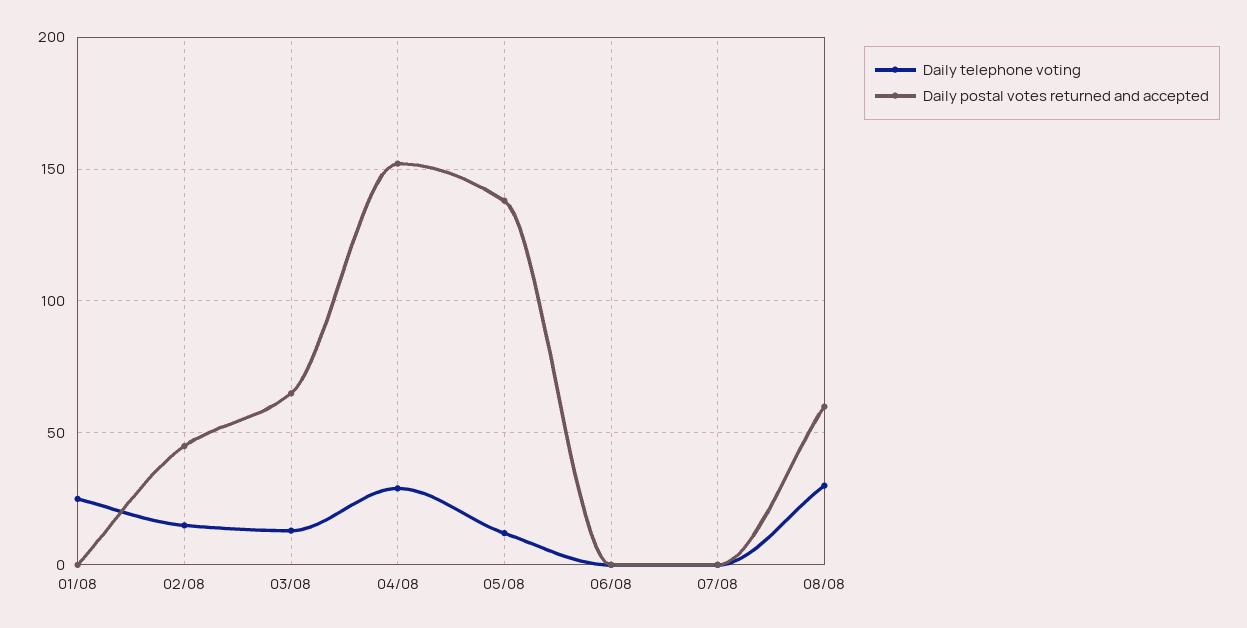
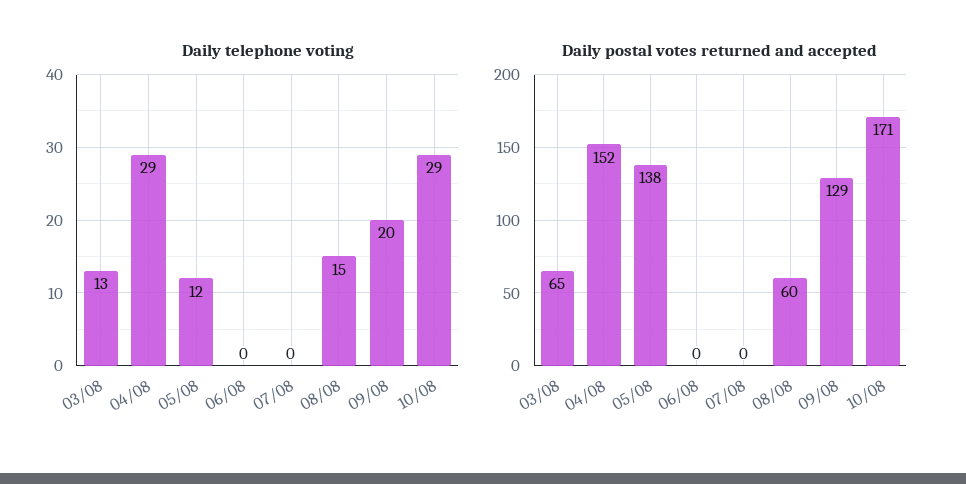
Daily telephone voting, 01/08: 25 -> none
Daily postal votes returned and accepted, 01/08: 0 -> none
Daily telephone voting, 02/08: 15 -> none
Daily postal votes returned and accepted, 02/08: 45 -> none
Daily telephone voting, 08/08: 30 -> 15
Daily telephone voting, 09/08: none -> 20
Daily telephone voting, 10/08: none -> 29
Daily postal votes returned and accepted, 09/08: none -> 129
Daily postal votes returned and accepted, 10/08: none -> 171

